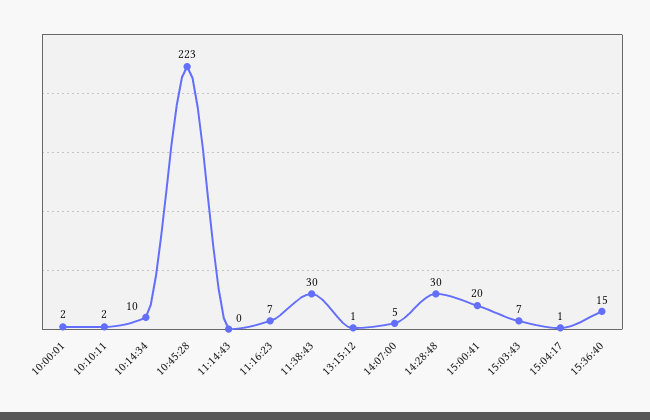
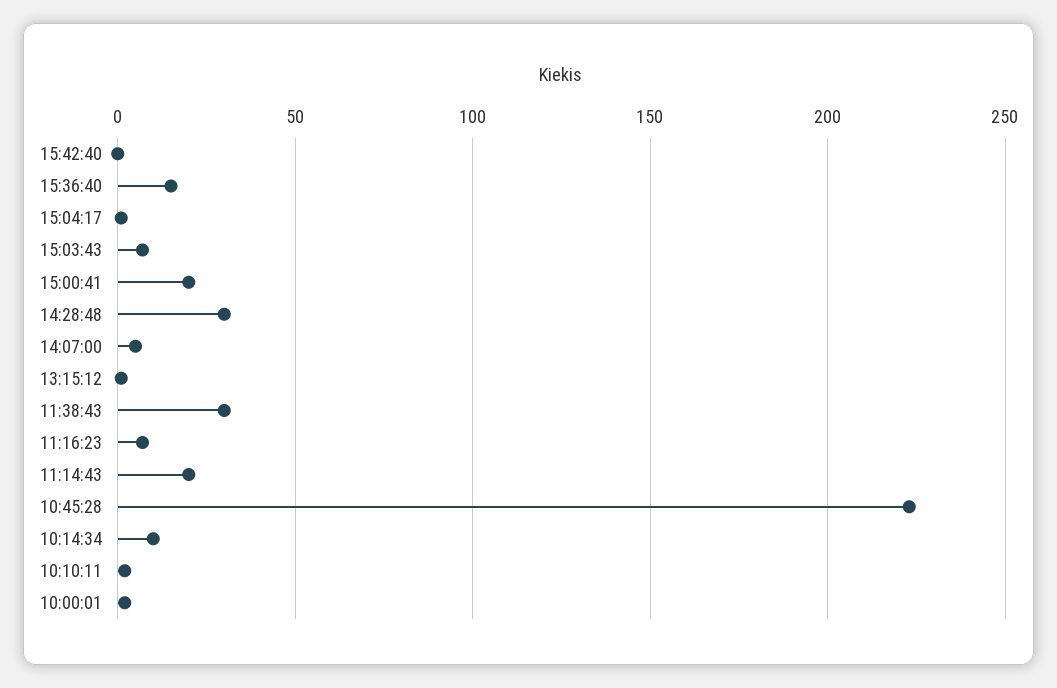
11:14:43: 0 -> 20
15:42:40: none -> 0

